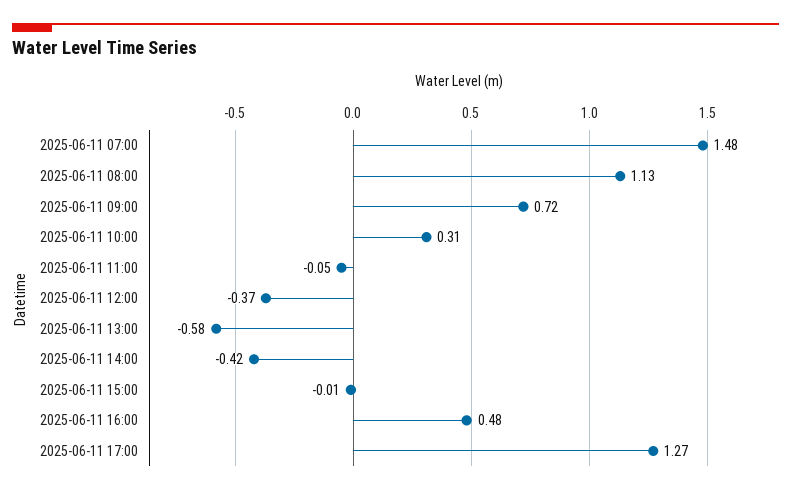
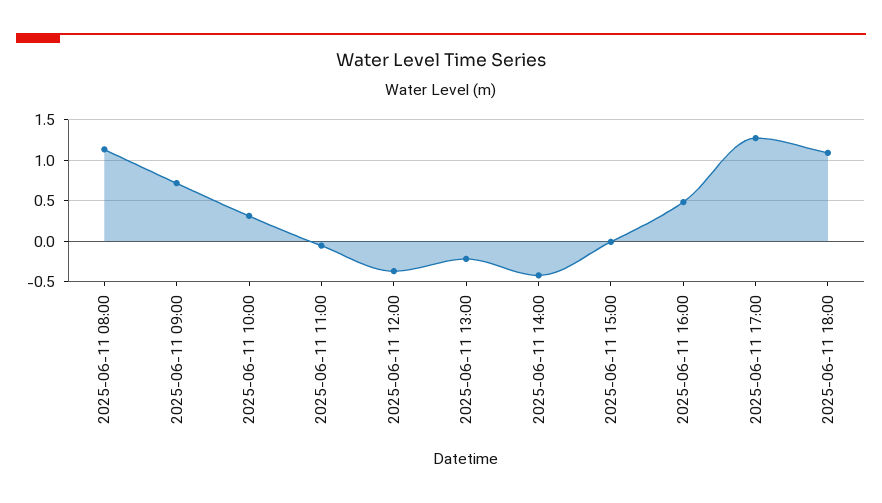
2025-06-11 07:00: 1.48 -> none
2025-06-11 13:00: -0.58 -> -0.2
2025-06-11 18:00: none -> 1.1

